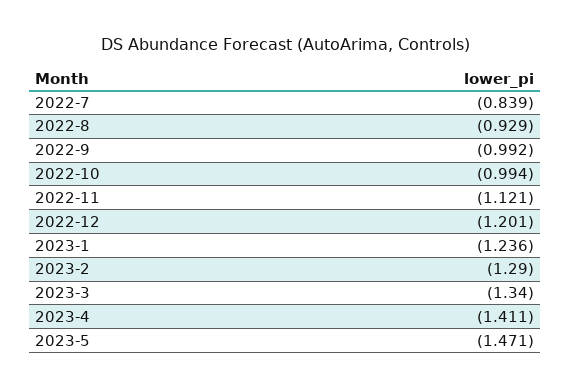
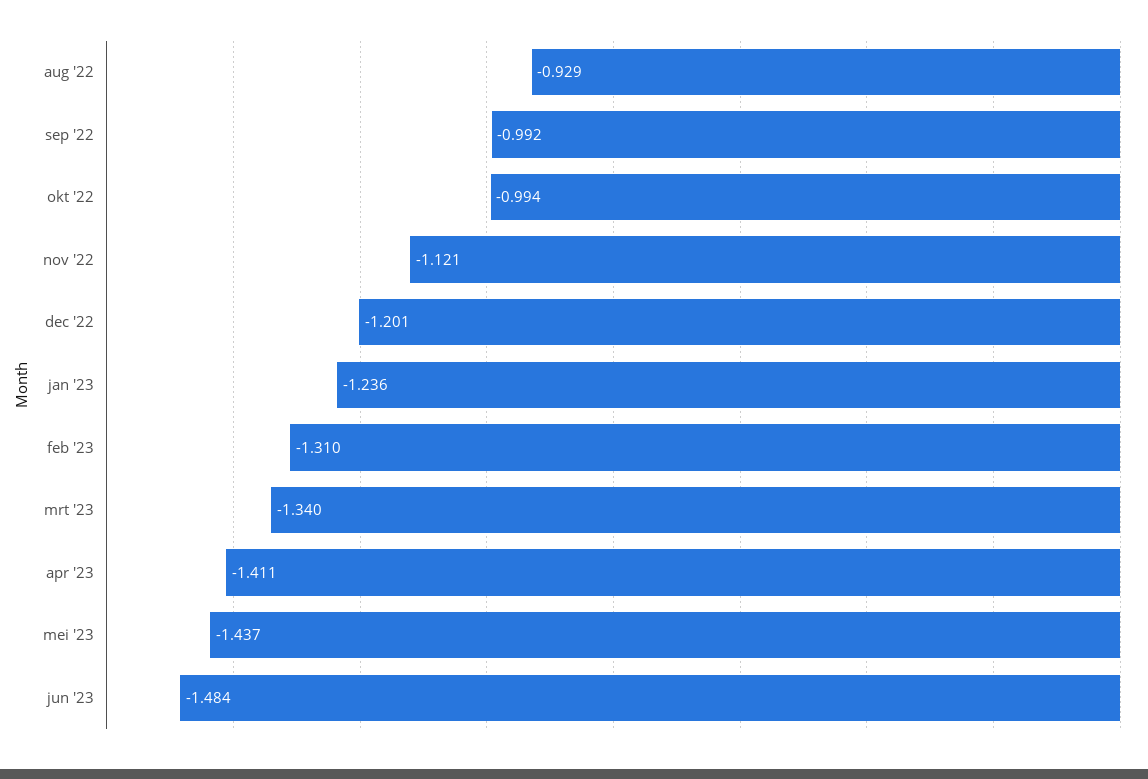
2022-7: -0.839 -> none
2023-2: -1.29 -> -1.31
2023-5: -1.471 -> -1.437
jun '23: none -> -1.484

